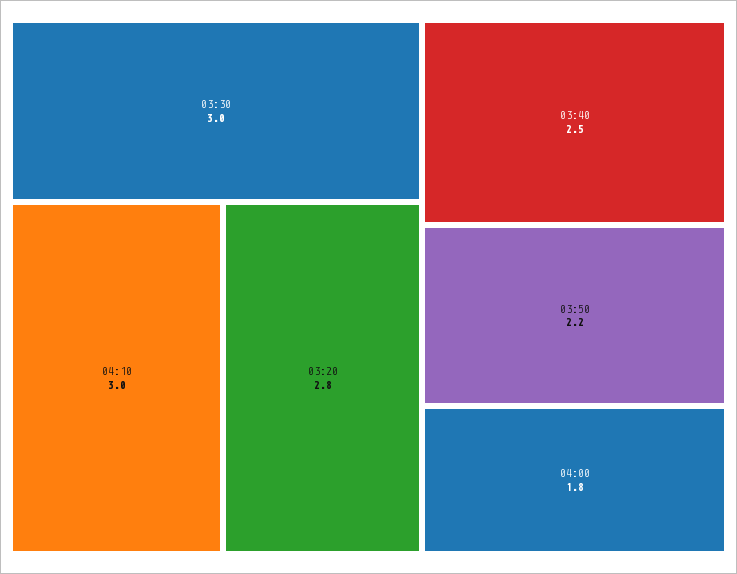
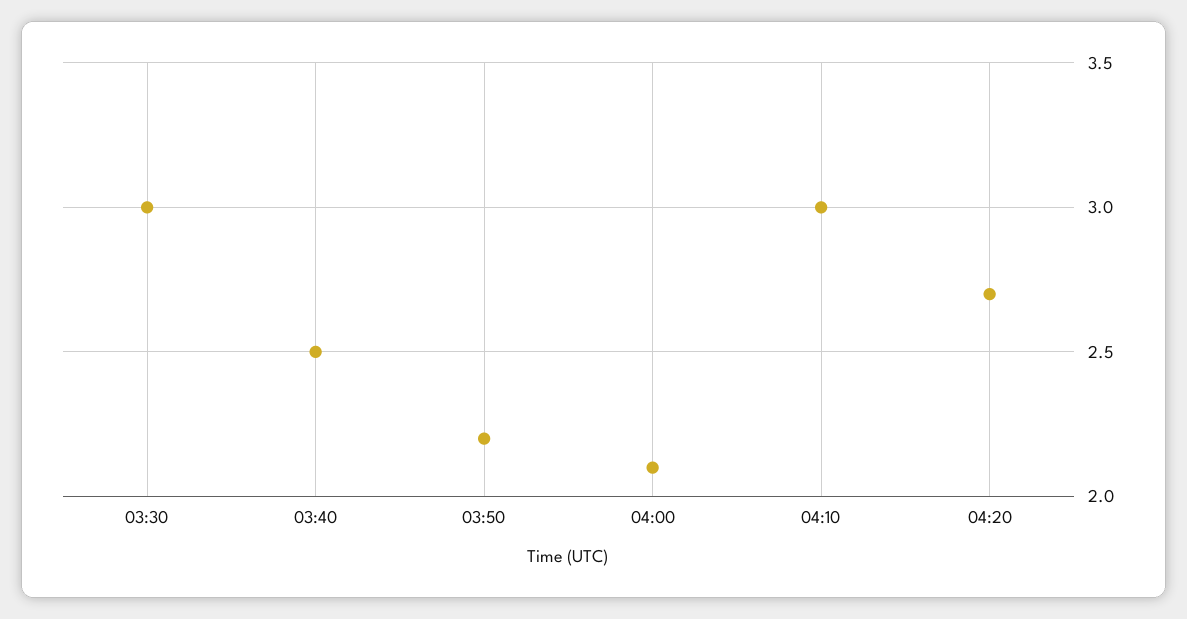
03:20: 2.8 -> none
04:00: 1.8 -> 2.1
04:20: none -> 2.7

